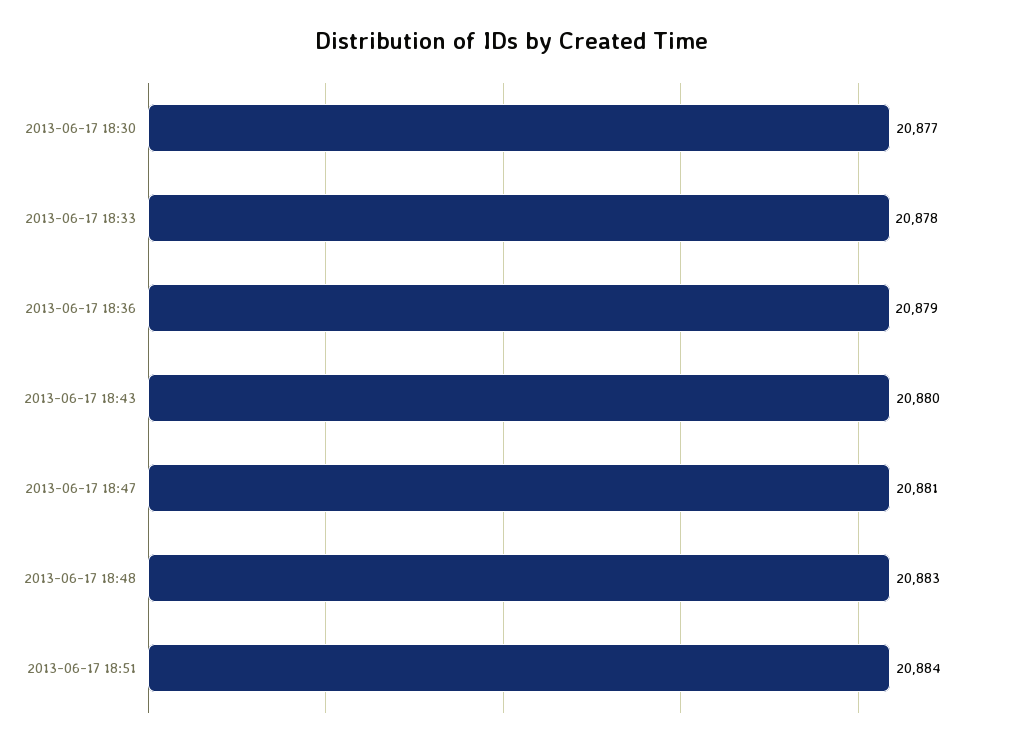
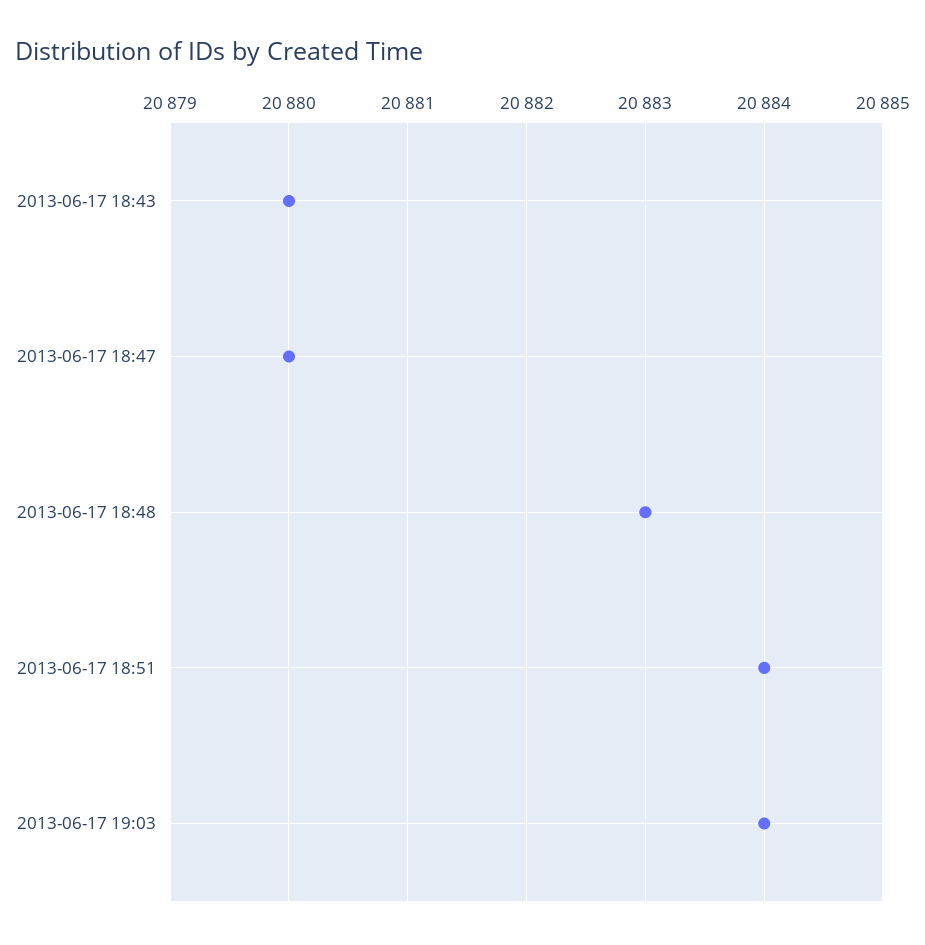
2013-06-17 18:30: 20877 -> none
2013-06-17 18:33: 20878 -> none
2013-06-17 18:36: 20879 -> none
2013-06-17 18:47: 20881 -> 20880
2013-06-17 19:03: none -> 20884

